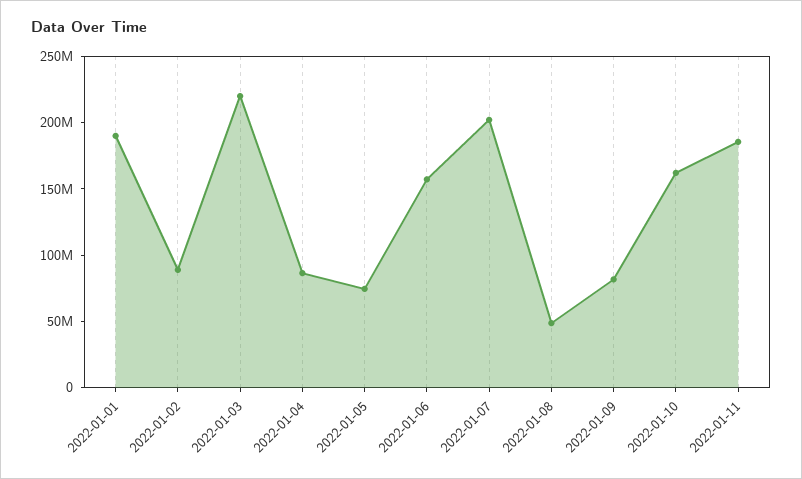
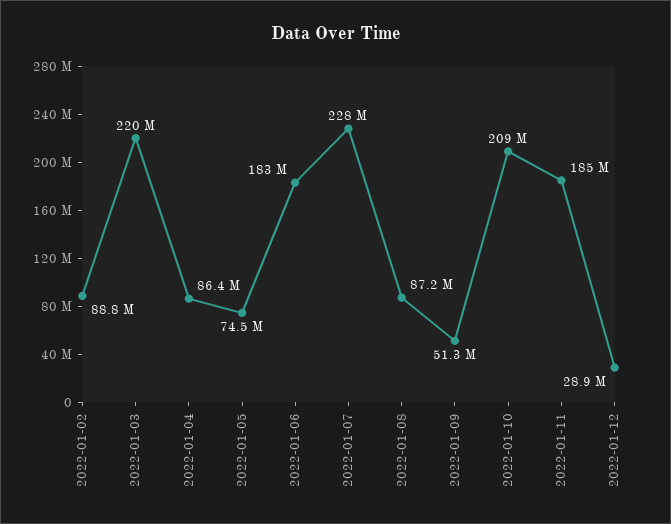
2022-01-01: 190000000 -> none
2022-01-06: 160000000 -> 183000000
2022-01-07: 200000000 -> 228000000
2022-01-08: 50000000 -> 87200000
2022-01-09: 80000000 -> 51300000
2022-01-10: 160000000 -> 209000000
2022-01-12: none -> 28900000

